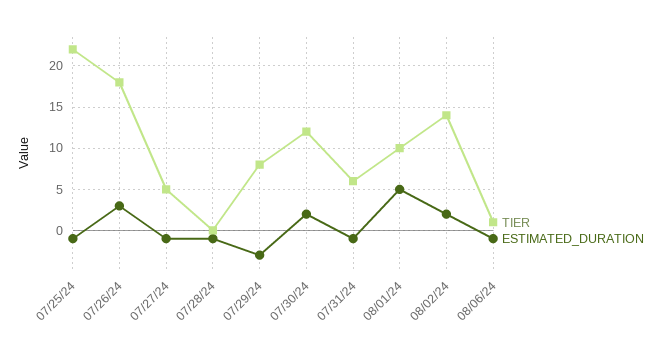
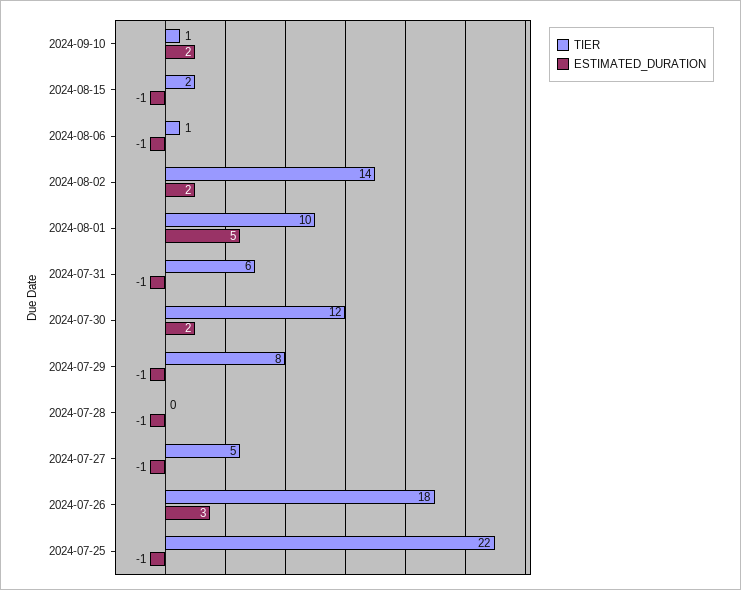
ESTIMATED_DURATION, 07/29/24: -3 -> -1
TIER, 2024-09-10: none -> 1
ESTIMATED_DURATION, 2024-09-10: none -> 2
TIER, 2024-08-15: none -> 2
ESTIMATED_DURATION, 2024-08-15: none -> -1

